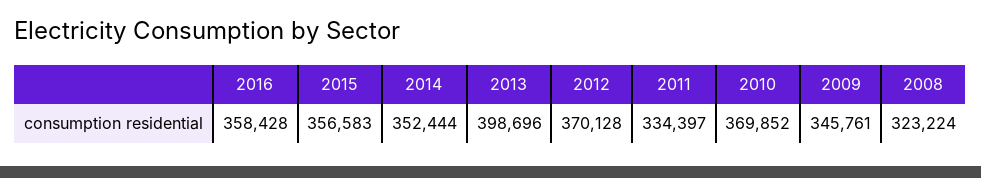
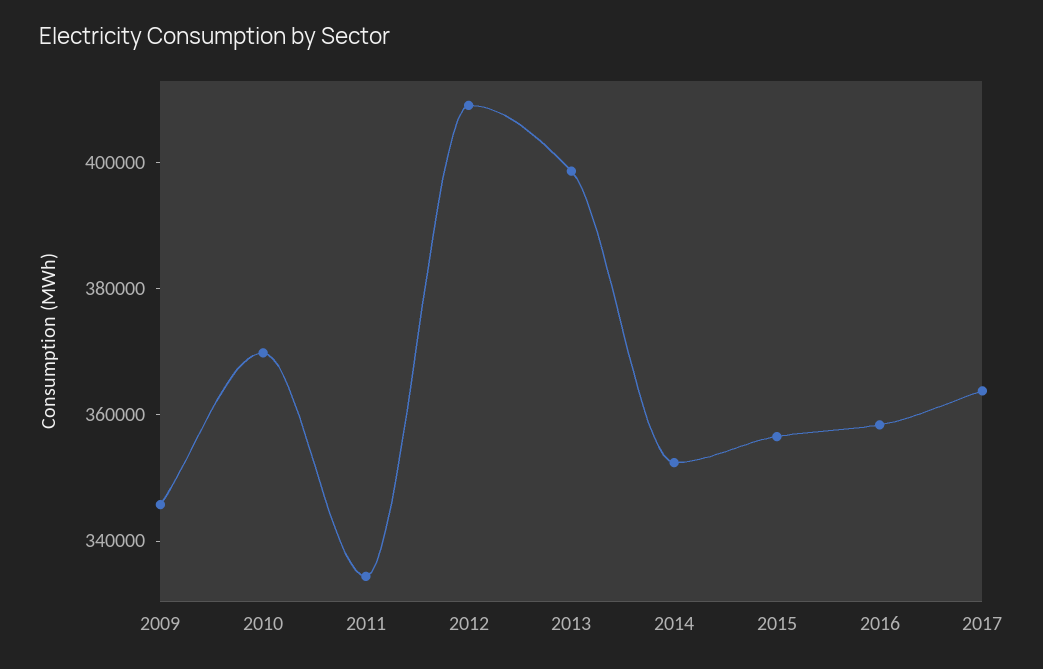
2012: 370128 -> 410000
2008: 323224 -> none
2017: none -> 365000

